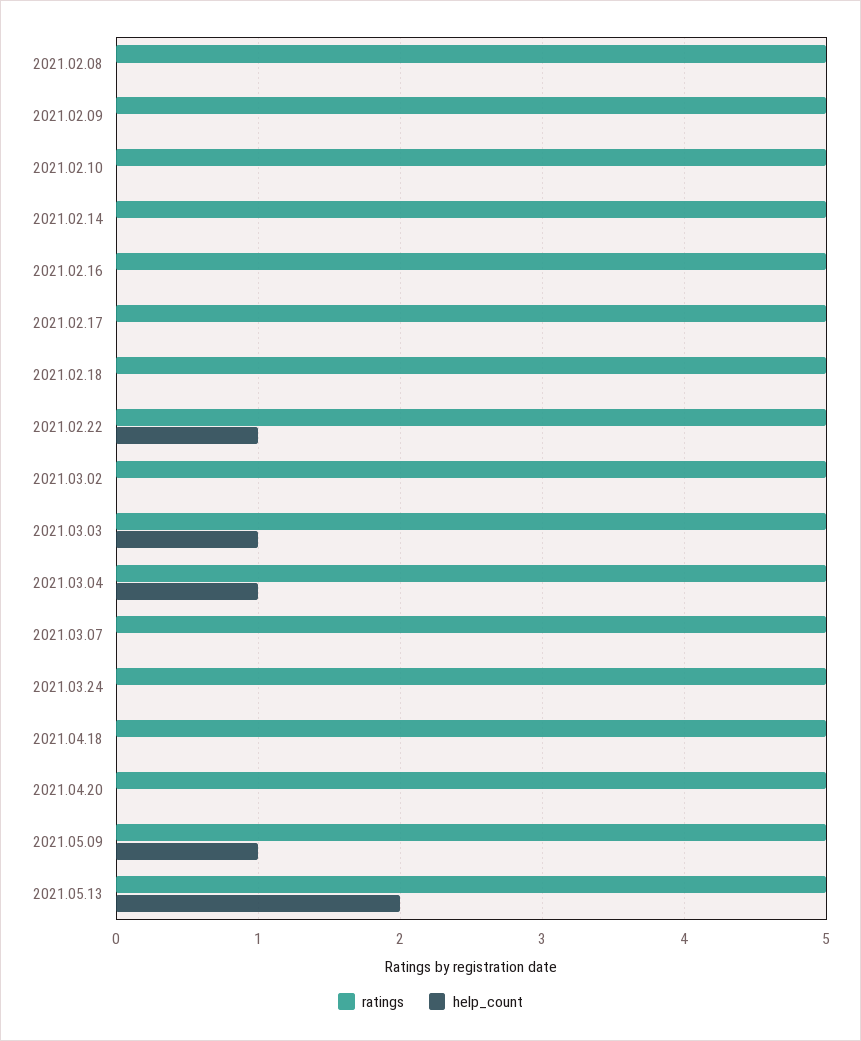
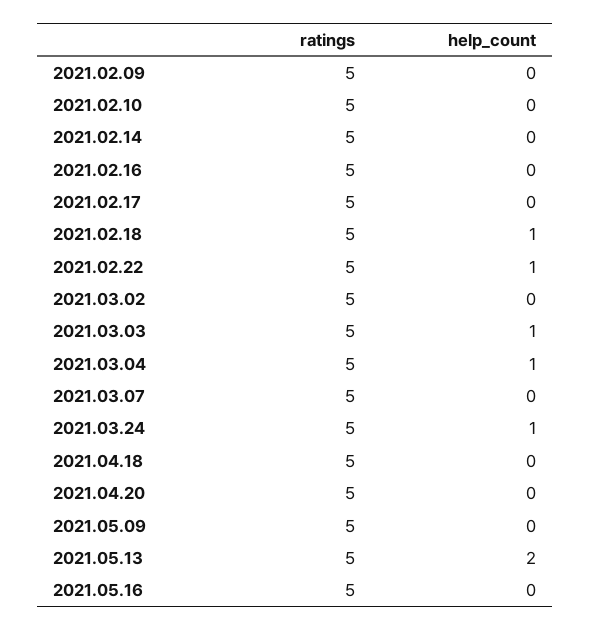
ratings, 2021.02.08: 5 -> none
help_count, 2021.02.08: 0 -> none
help_count, 2021.02.18: 0 -> 1
help_count, 2021.03.24: 0 -> 1
help_count, 2021.05.09: 1 -> 0
ratings, 2021.05.16: none -> 5
help_count, 2021.05.16: none -> 0

